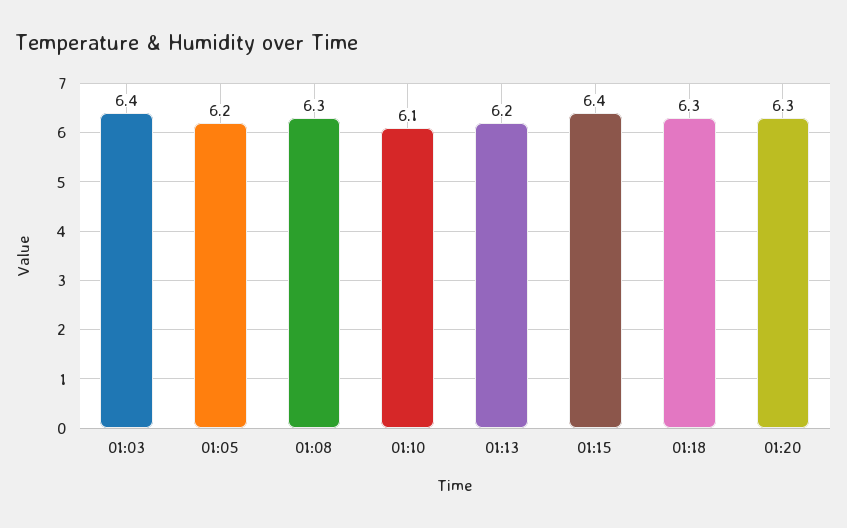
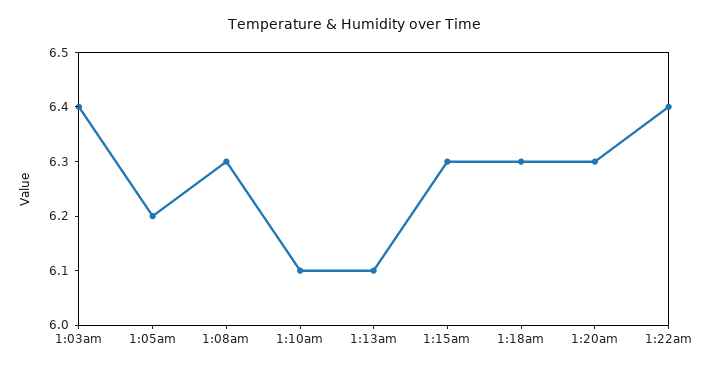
01:13: 6.2 -> 6.1
01:15: 6.4 -> 6.3
1:22am: none -> 6.4

